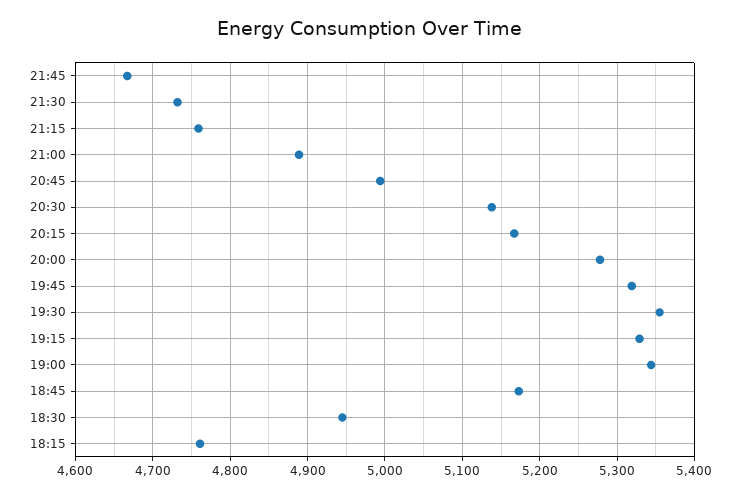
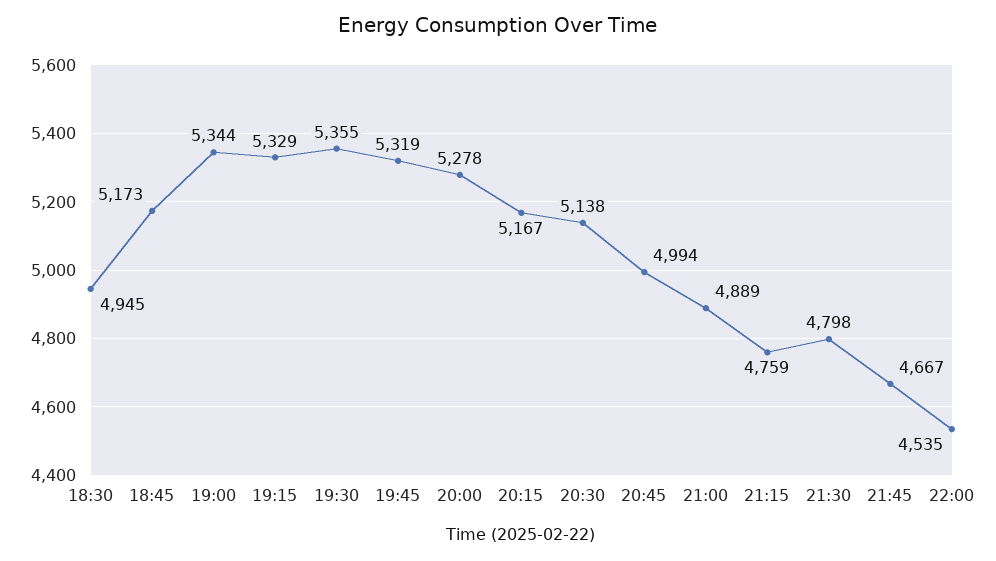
21:30: 4730 -> 4798
18:15: 4760 -> none
22:00: none -> 4535

